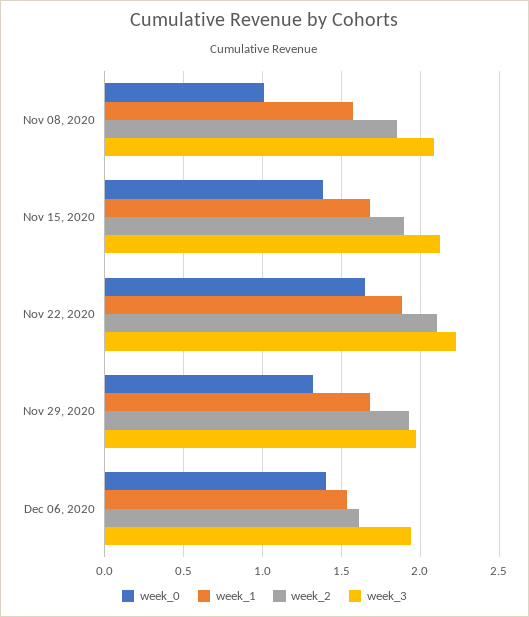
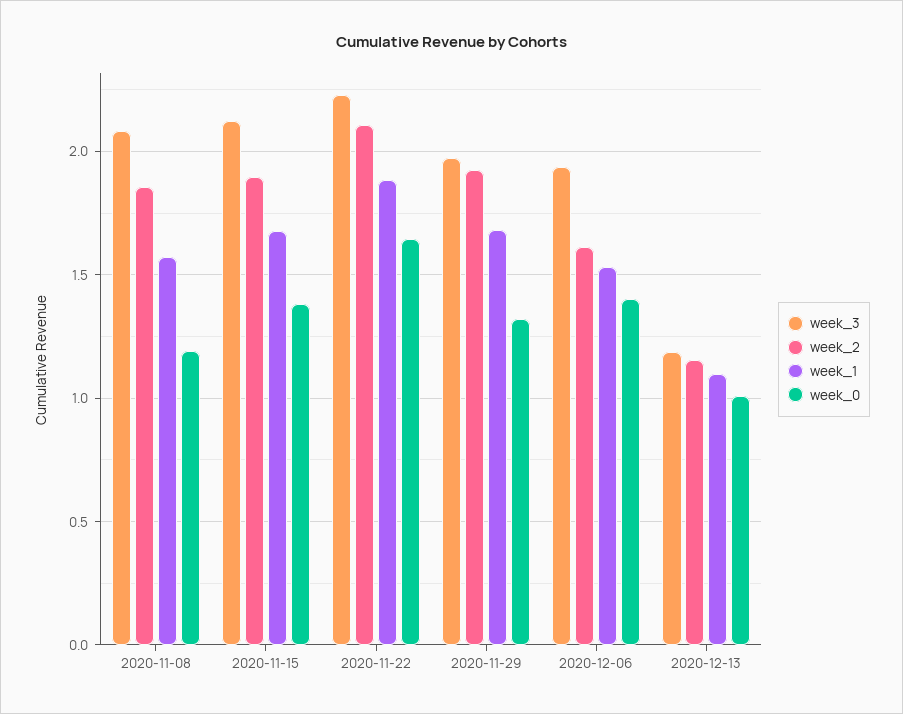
week_0, Nov 08, 2020: 1 -> 1.2
week_3, 2020-12-13: none -> 1.2
week_2, 2020-12-13: none -> 1.15
week_1, 2020-12-13: none -> 1.1
week_0, 2020-12-13: none -> 1

